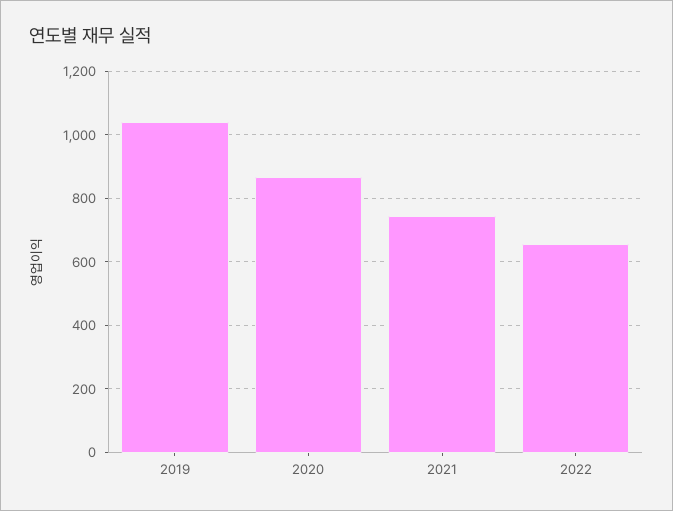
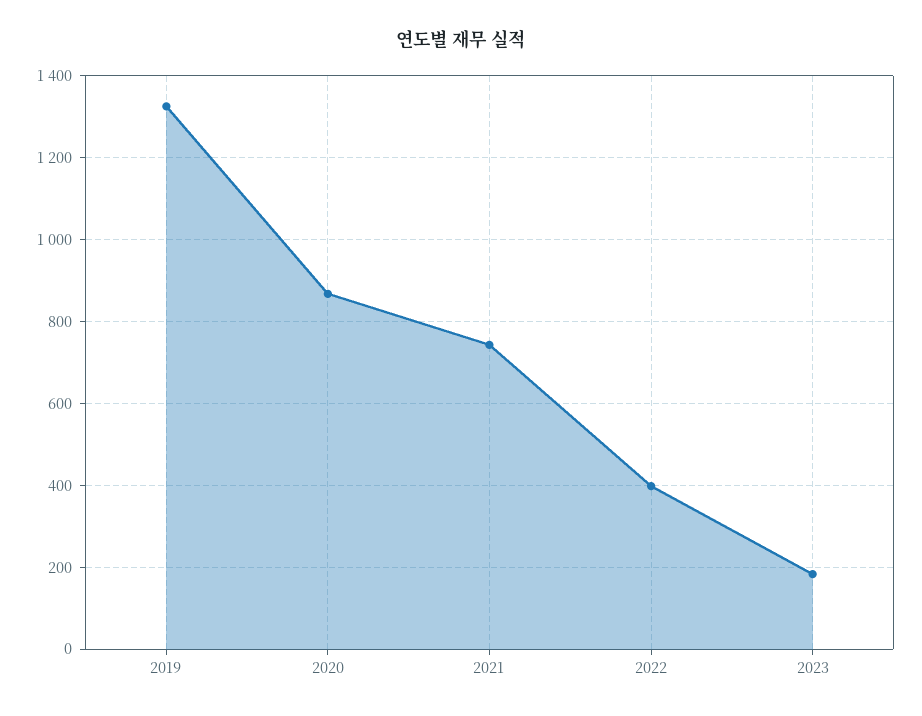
2019: 1040 -> 1320
2022: 660 -> 400
2023: none -> 180

